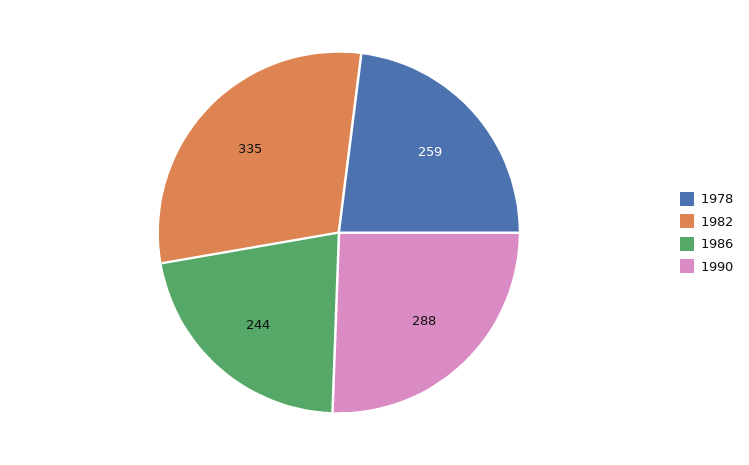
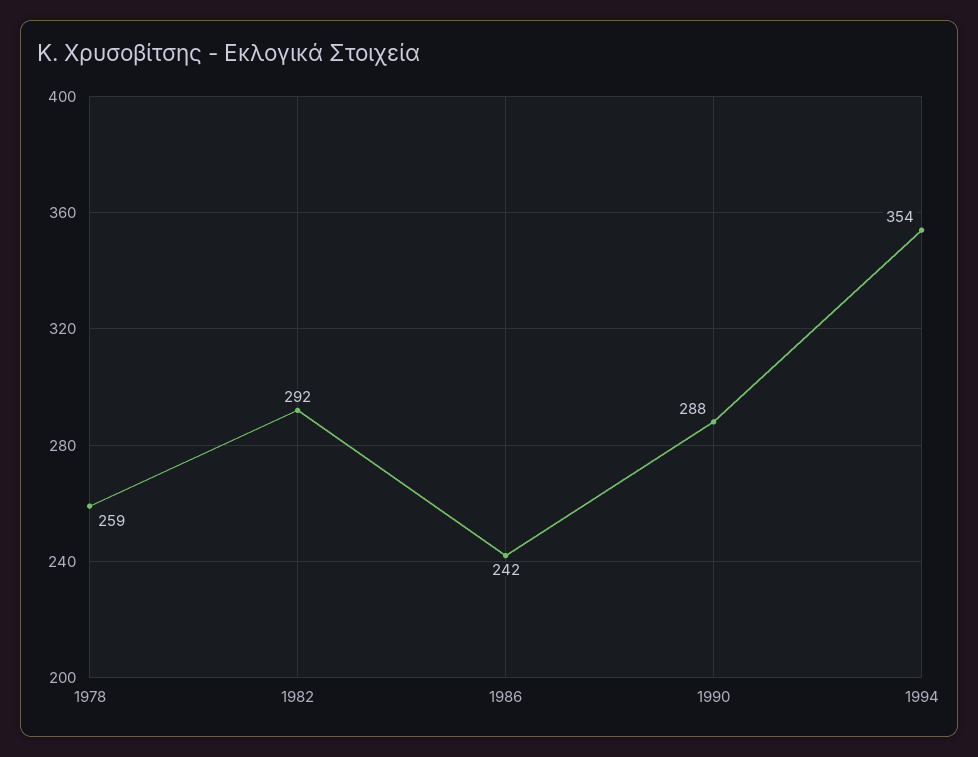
1982: 335 -> 292
1986: 244 -> 242
1994: none -> 354

